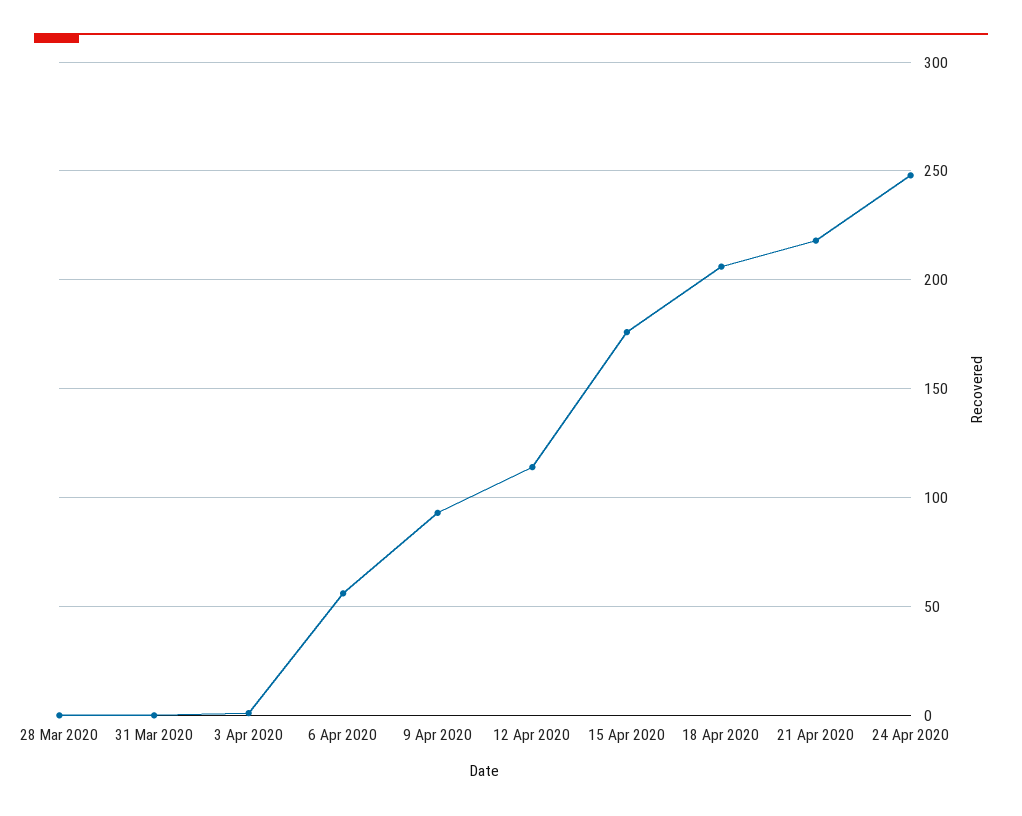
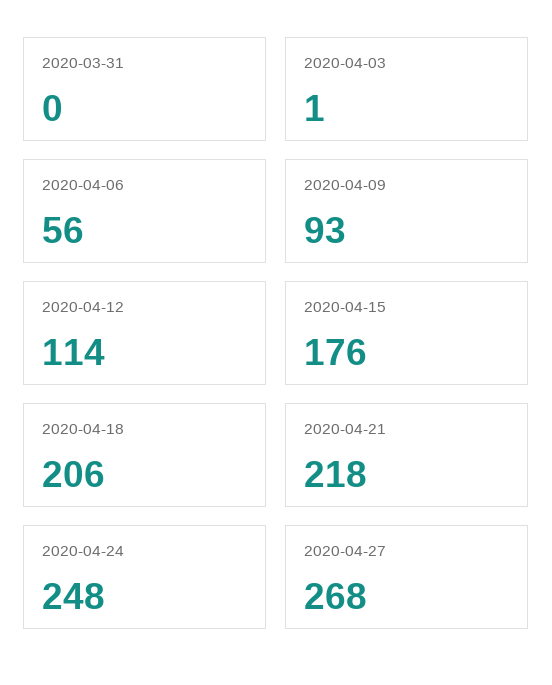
28 Mar 2020: 0 -> none
2020-04-27: none -> 268

